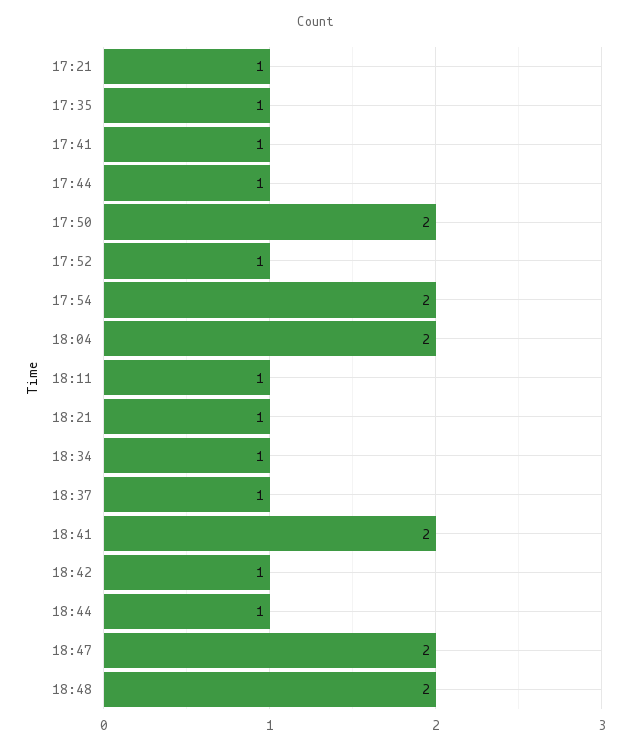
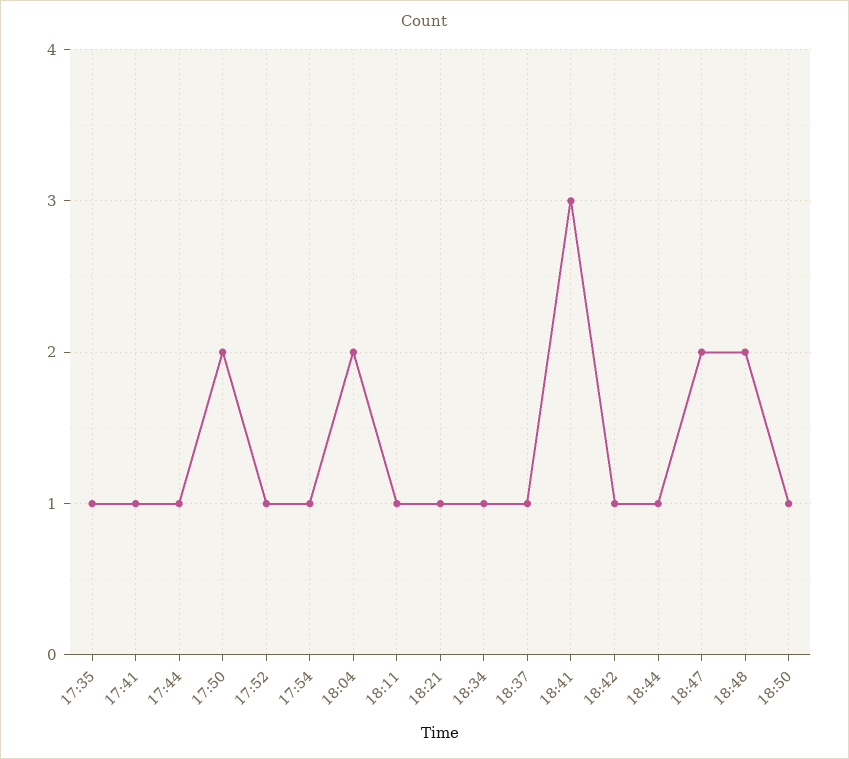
17:21: 1 -> none
17:54: 2 -> 1
18:41: 2 -> 3
18:50: none -> 1

